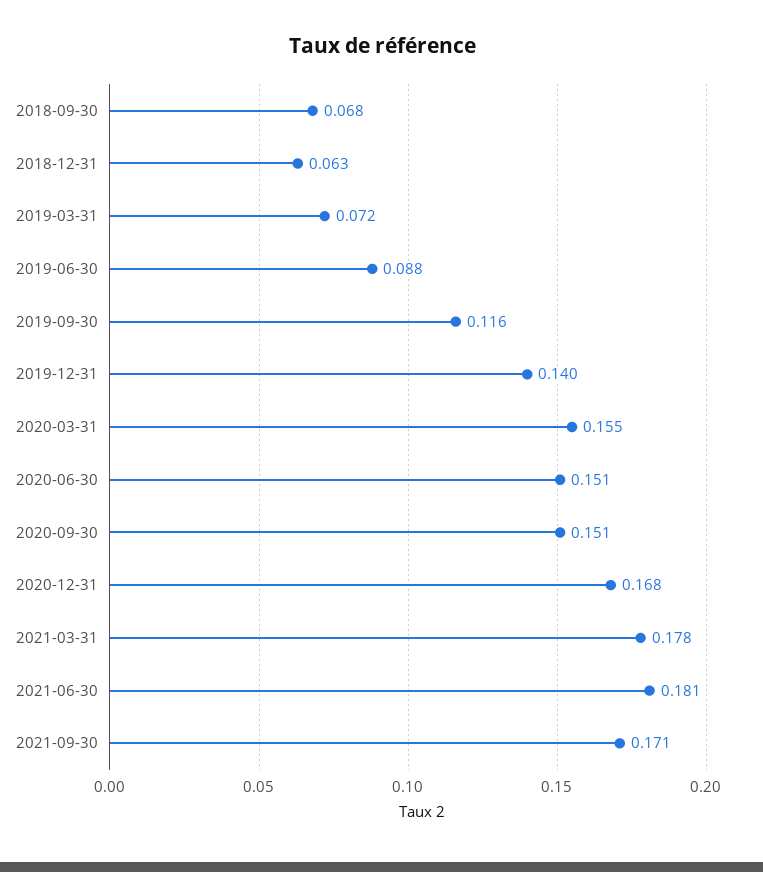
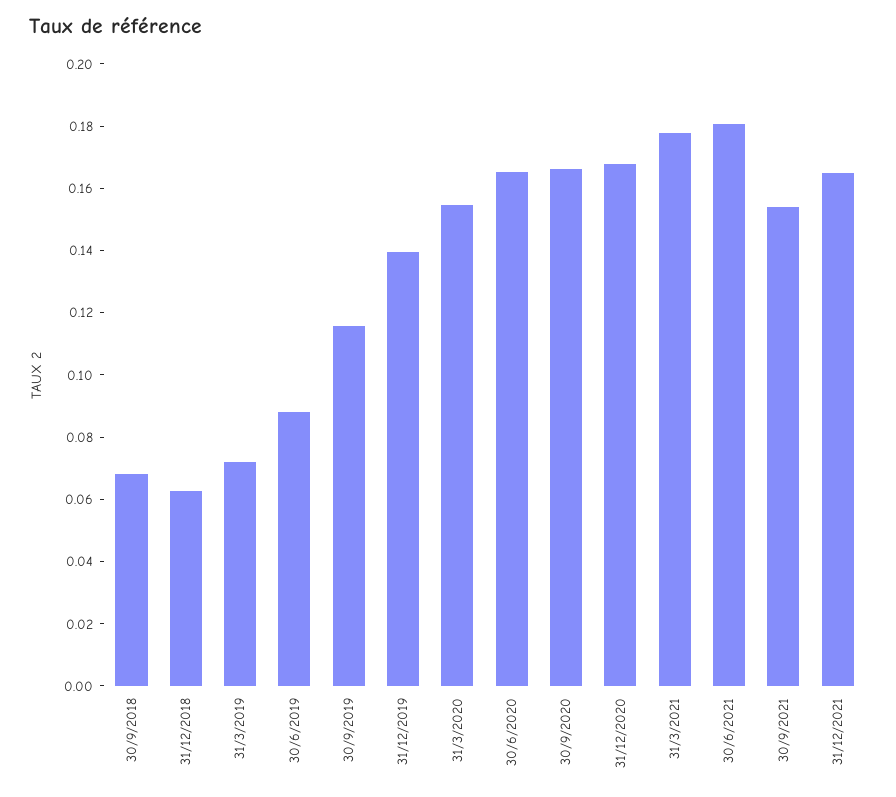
2020-06-30: 0.151 -> 0.165
2020-09-30: 0.151 -> 0.165
2021-09-30: 0.171 -> 0.155
31/12/2021: none -> 0.165

